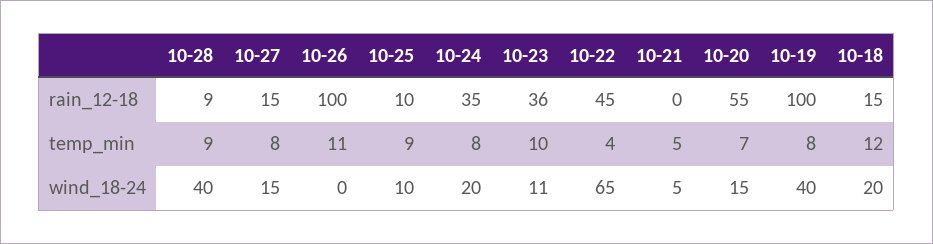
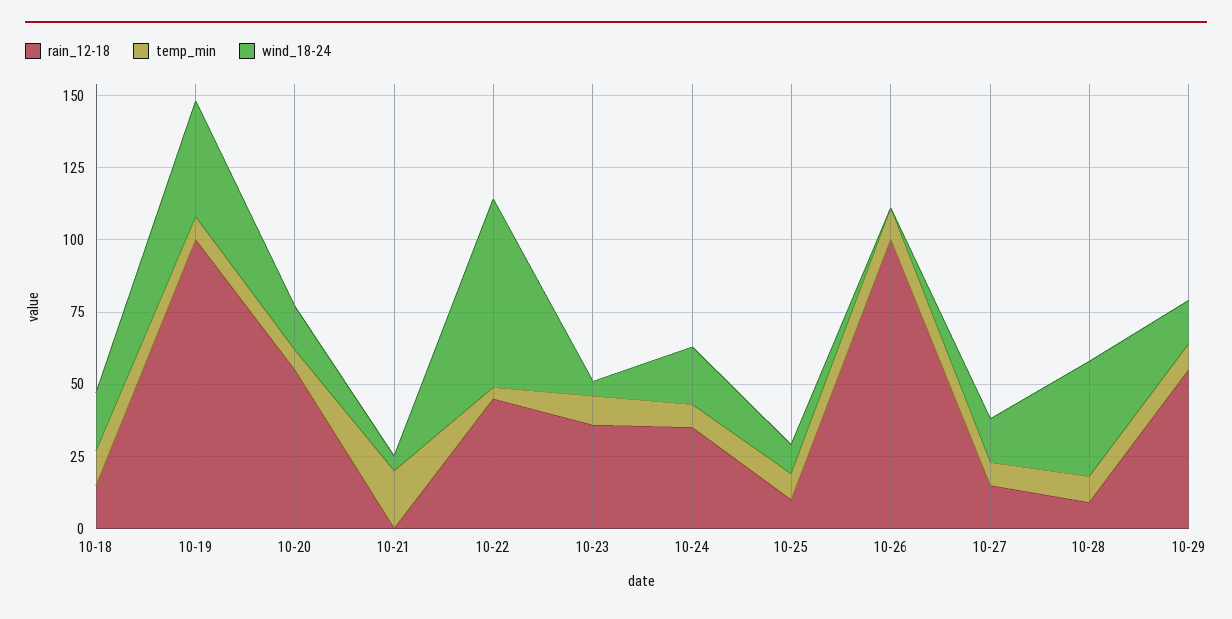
temp_min, 10-21: 5 -> 20
wind_18-24, 10-23: 11 -> 5
rain_12-18, 10-29: none -> 55
temp_min, 10-29: none -> 10
wind_18-24, 10-29: none -> 15

